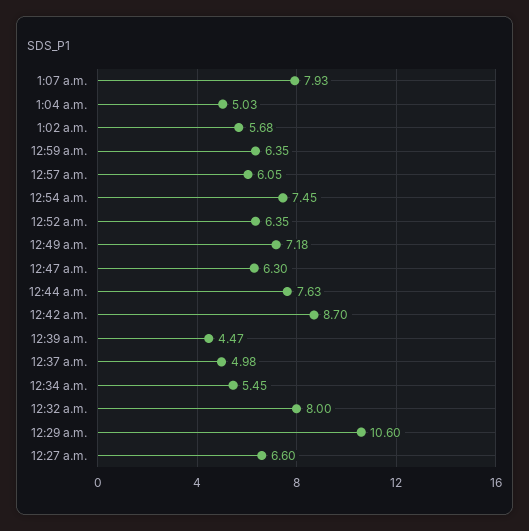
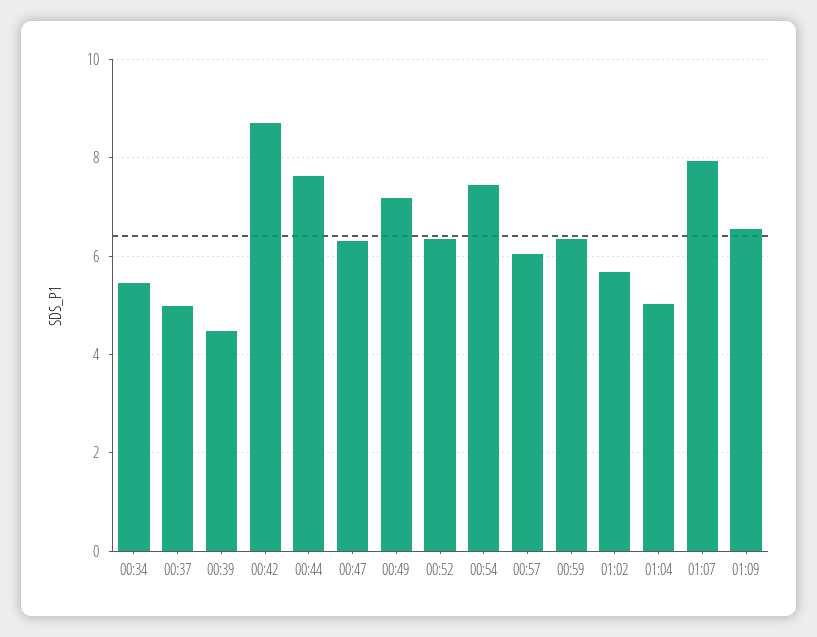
12:32 a.m.: 8 -> none
12:29 a.m.: 10.6 -> none
12:27 a.m.: 6.6 -> none
01:09: none -> 6.6

